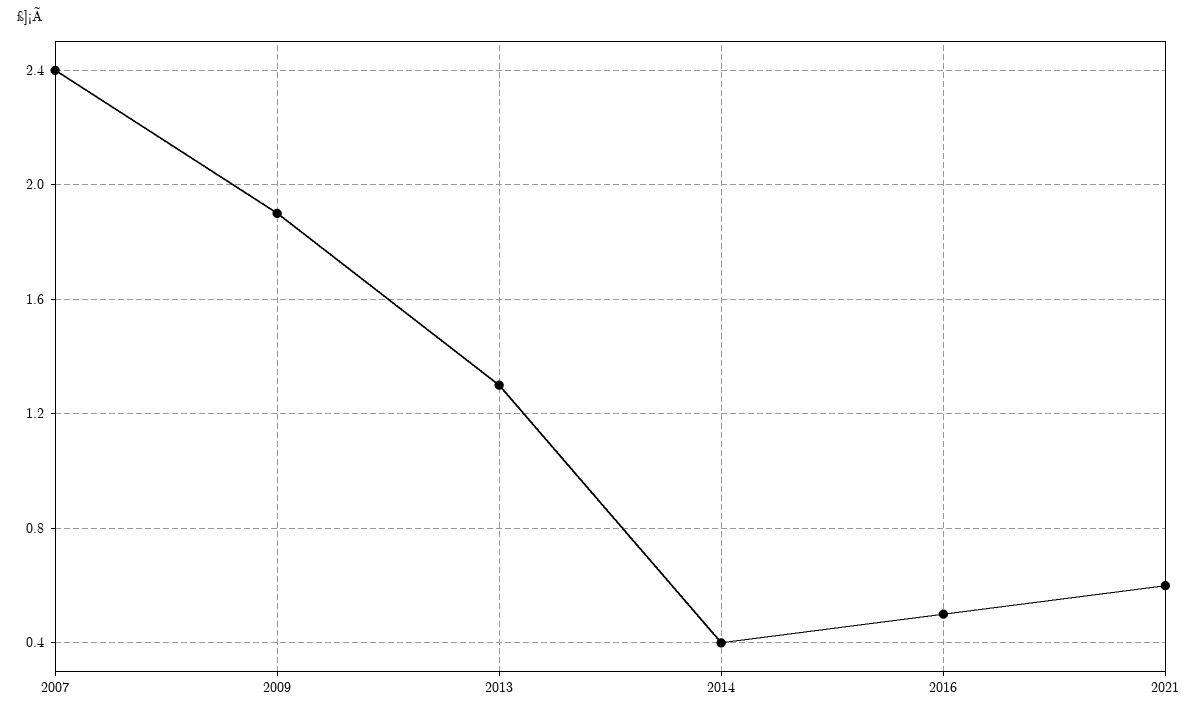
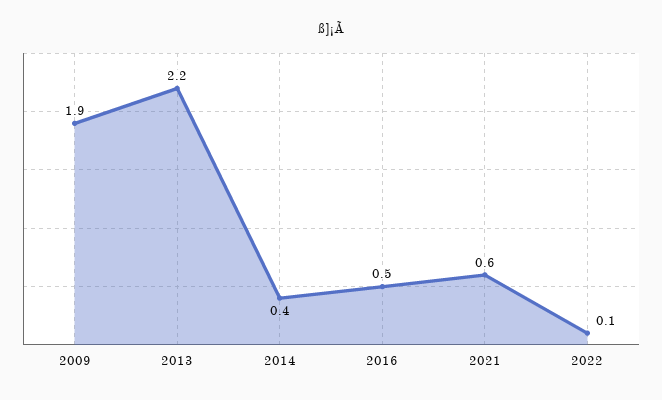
2007: 2.4 -> none
2013: 1.3 -> 2.2
2022: none -> 0.1

